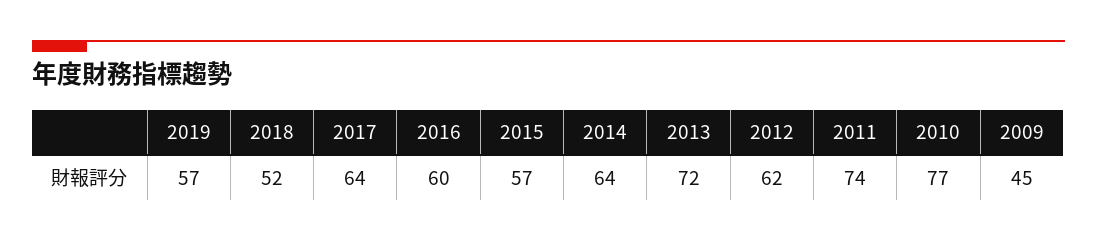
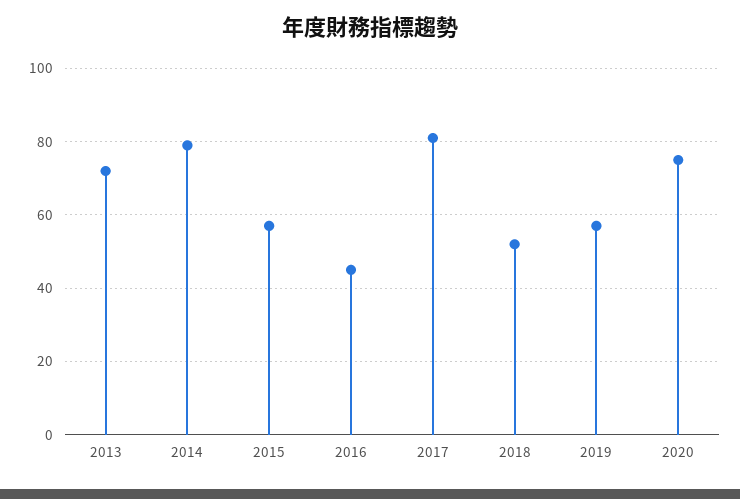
2017: 64 -> 80
2016: 60 -> 45
2014: 64 -> 80
2012: 62 -> none
2011: 74 -> none
2010: 77 -> none
2009: 45 -> none
2020: none -> 75

